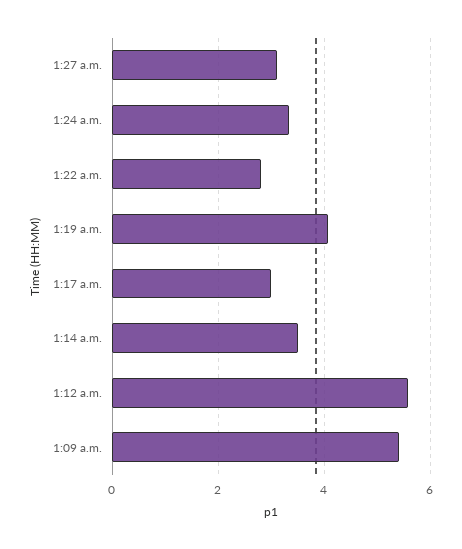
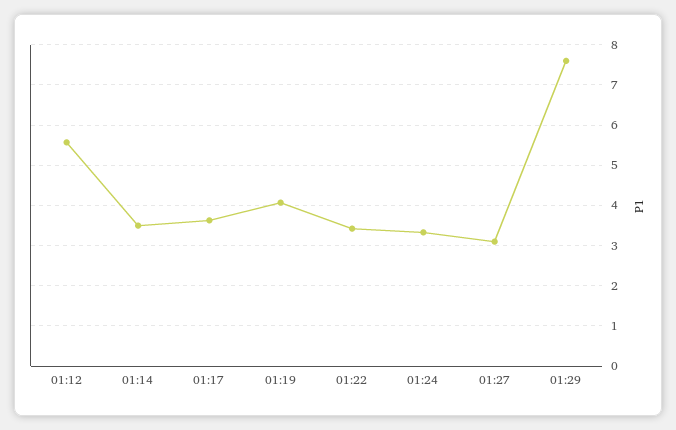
1:22 a.m.: 2.8 -> 3.4
1:17 a.m.: 3 -> 3.6
1:09 a.m.: 5.4 -> none
01:29: none -> 7.6

